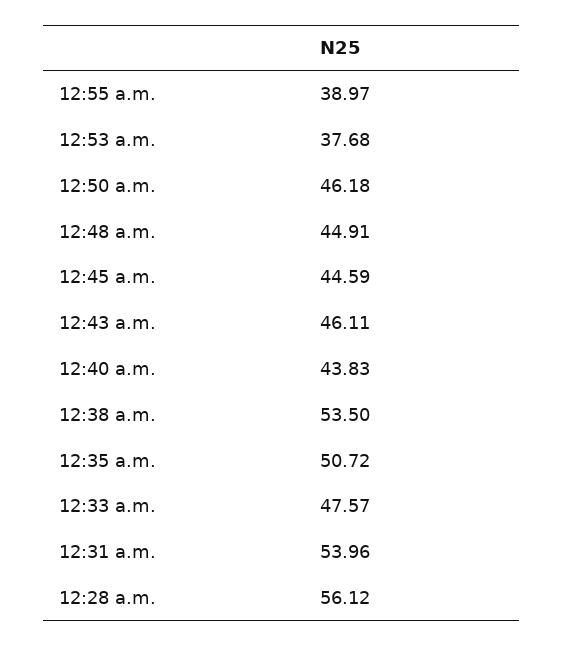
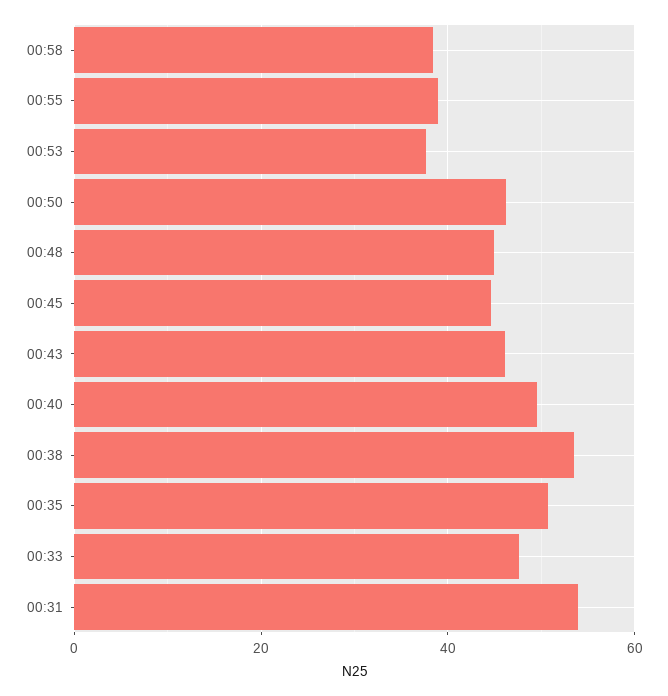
12:40 a.m.: 43.83 -> 50
12:28 a.m.: 56.12 -> none
00:58: none -> 38

